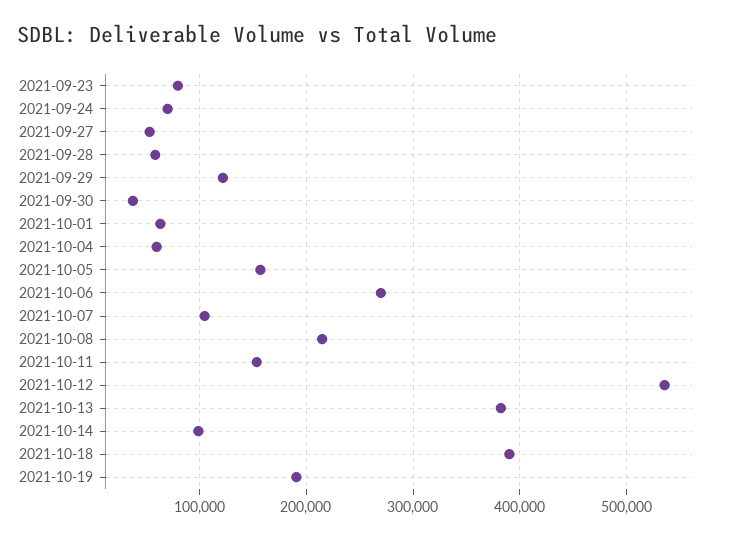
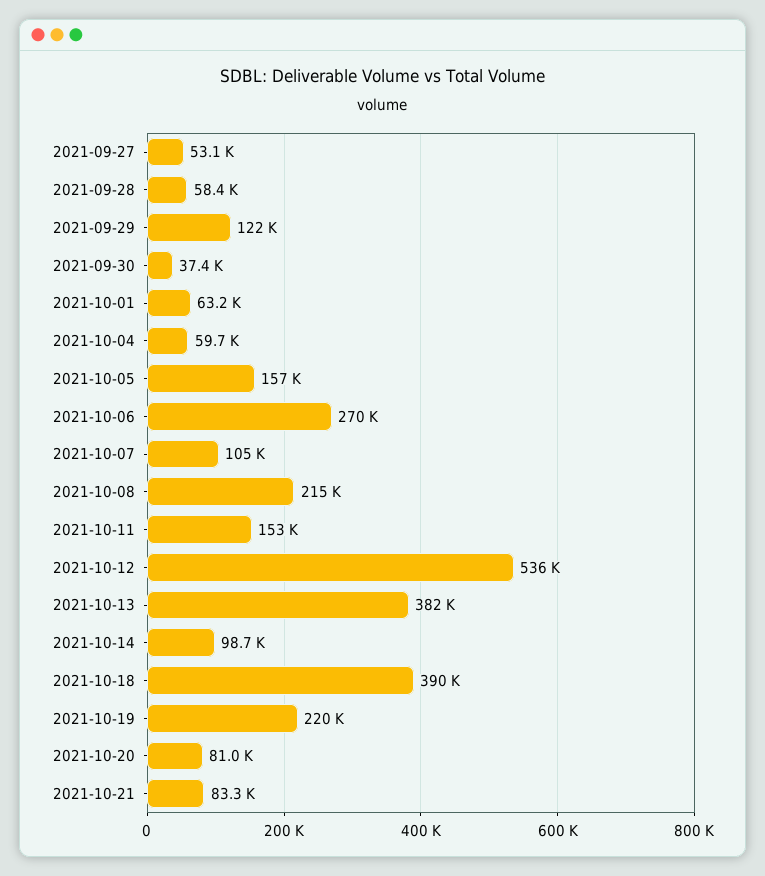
2021-09-23: 80000 -> none
2021-09-24: 70000 -> none
2021-10-19: 190000 -> 220000
2021-10-20: none -> 81000
2021-10-21: none -> 83300

